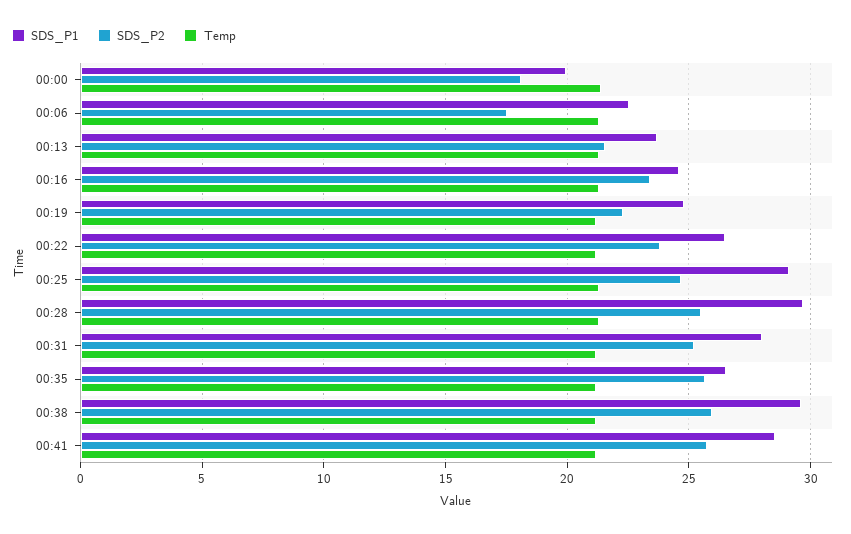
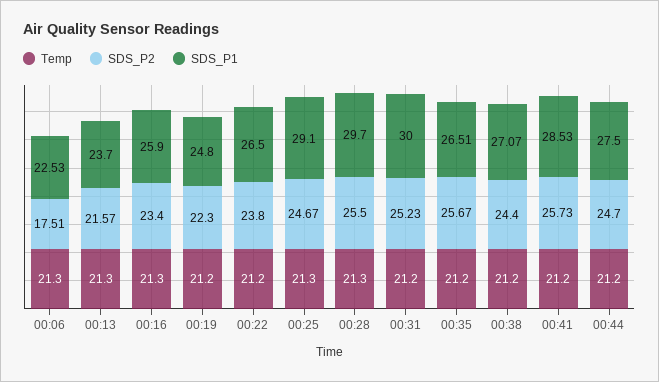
SDS_P1, 00:00: 20 -> none
SDS_P2, 00:00: 18 -> none
Temp, 00:00: 21.5 -> none
SDS_P1, 00:16: 24.5 -> 25.9
SDS_P1, 00:31: 28 -> 30
SDS_P1, 00:38: 29.5 -> 27.07
SDS_P2, 00:38: 26 -> 24.4
Temp, 00:44: none -> 21.2
SDS_P2, 00:44: none -> 24.7
SDS_P1, 00:44: none -> 27.5

